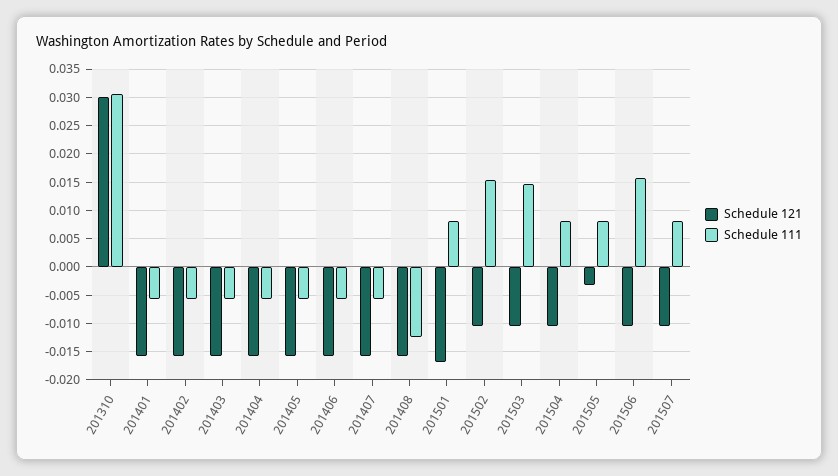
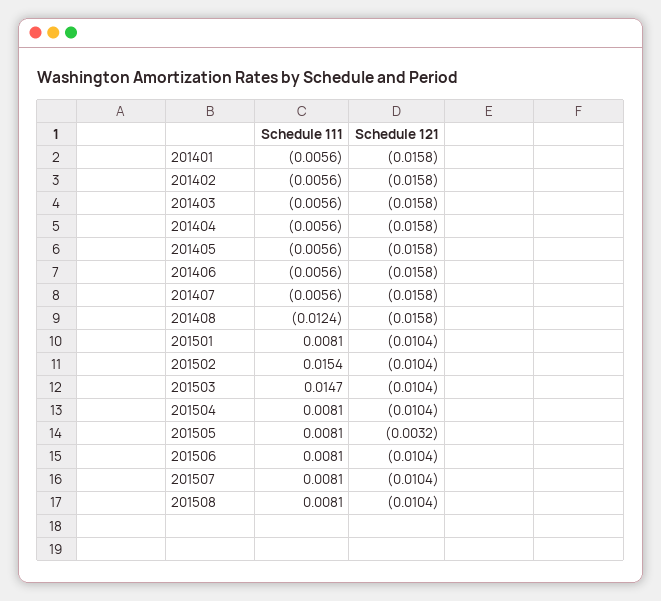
Schedule 121, 201310: 0.03 -> none
Schedule 111, 201310: 0.03 -> none
Schedule 121, 201501: -0.0175 -> -0.0104
Schedule 111, 201506: 0.015 -> 0.0081
Schedule 111, 201508: none -> 0.0081
Schedule 121, 201508: none -> -0.0104

